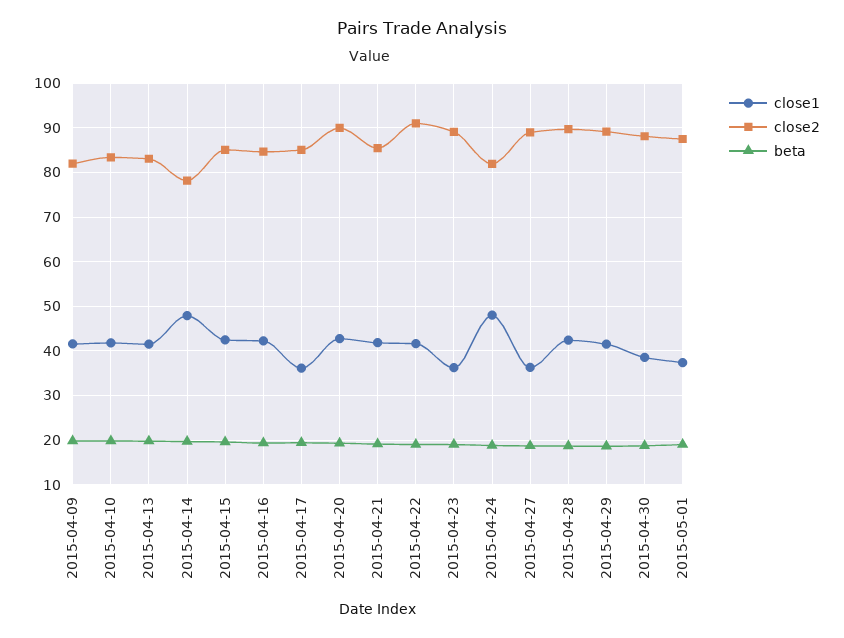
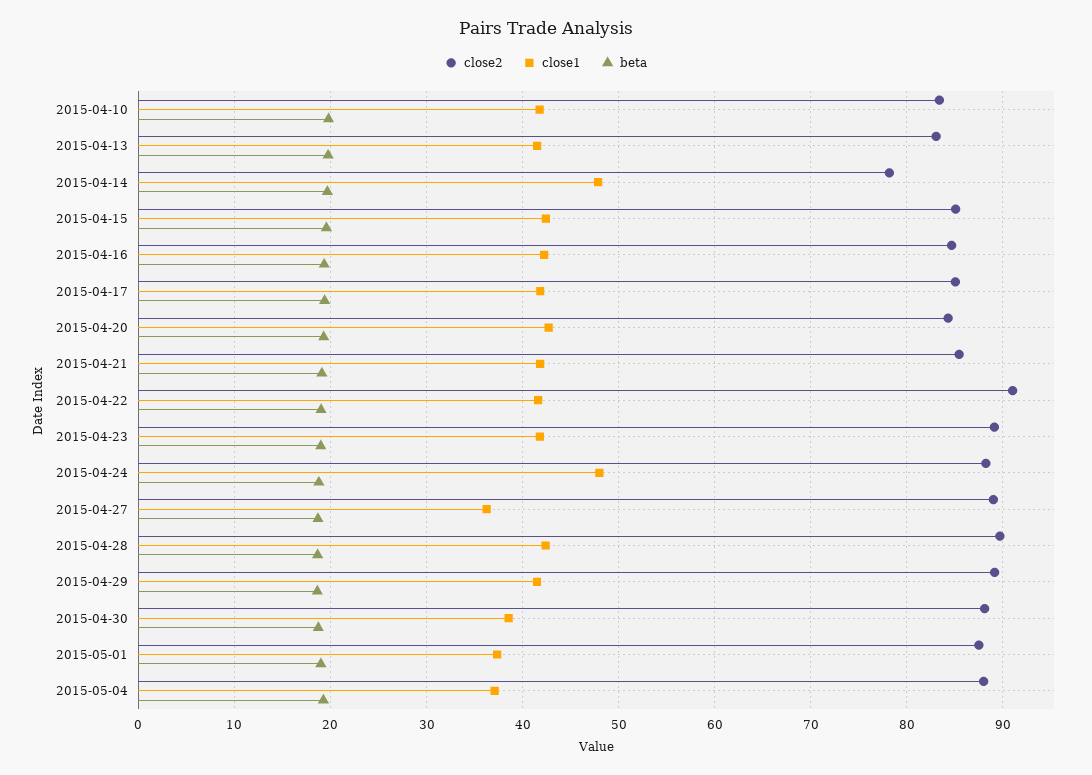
close1, 2015-04-09: 42 -> none
close2, 2015-04-09: 82 -> none
beta, 2015-04-09: 20 -> none
close1, 2015-04-17: 36 -> 42
close2, 2015-04-20: 90 -> 84
close1, 2015-04-23: 36 -> 42
close2, 2015-04-24: 82 -> 88
close2, 2015-05-04: none -> 88
close1, 2015-05-04: none -> 37
beta, 2015-05-04: none -> 19

